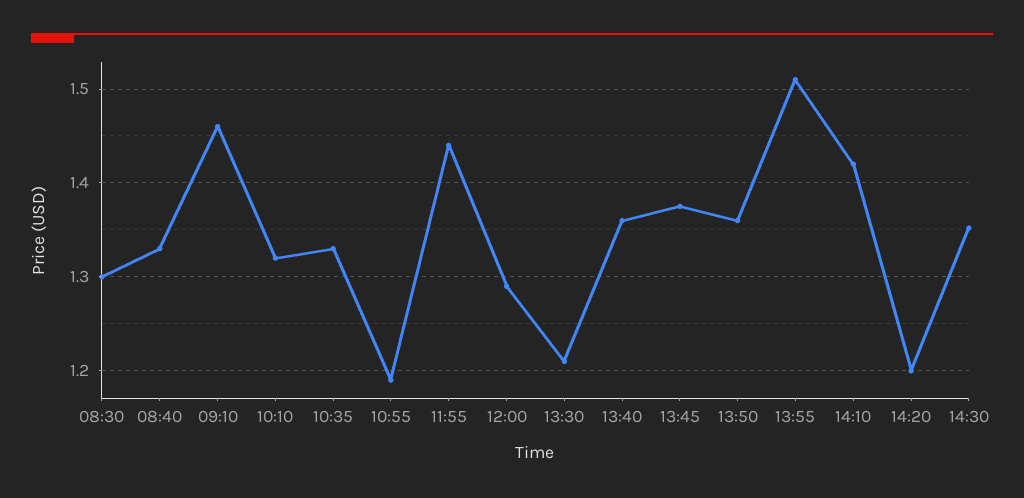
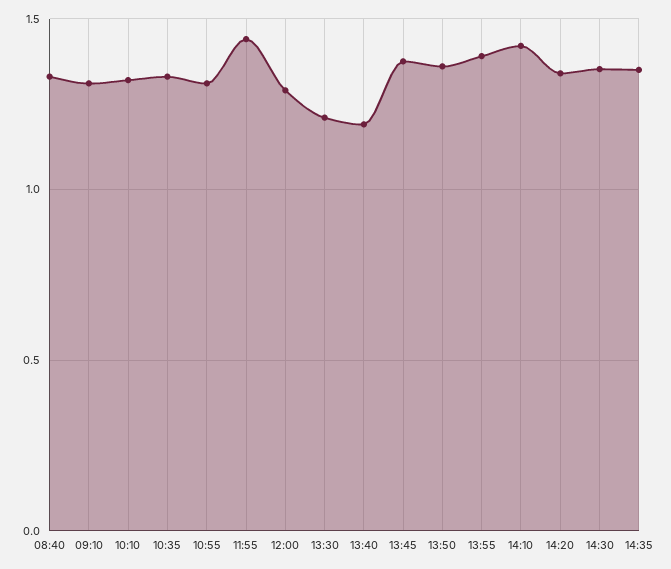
08:30: 1.3 -> none
09:10: 1.46 -> 1.3
10:55: 1.19 -> 1.3
13:40: 1.36 -> 1.2
13:55: 1.51 -> 1.4
14:20: 1.2 -> 1.35
14:35: none -> 1.35

